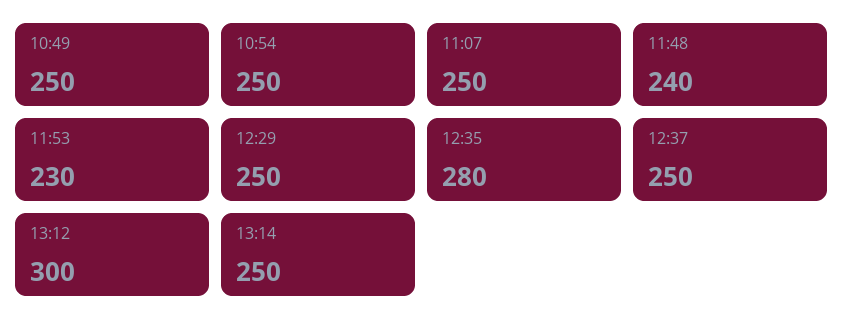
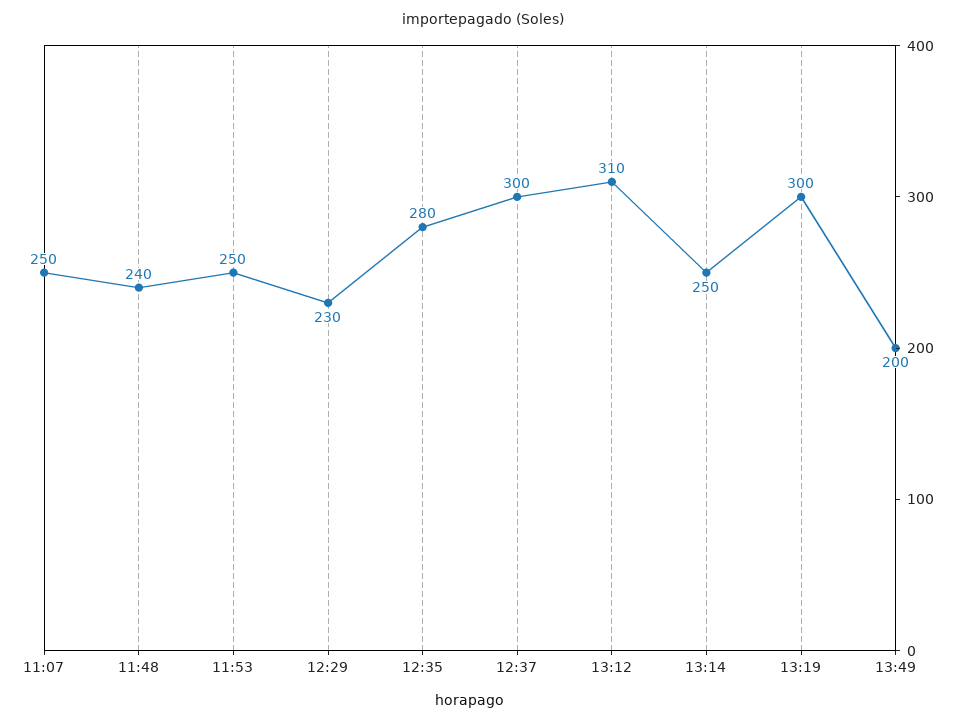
10:49: 250 -> none
10:54: 250 -> none
11:53: 230 -> 250
12:29: 250 -> 230
12:37: 250 -> 300
13:12: 300 -> 310
13:19: none -> 300
13:49: none -> 200

